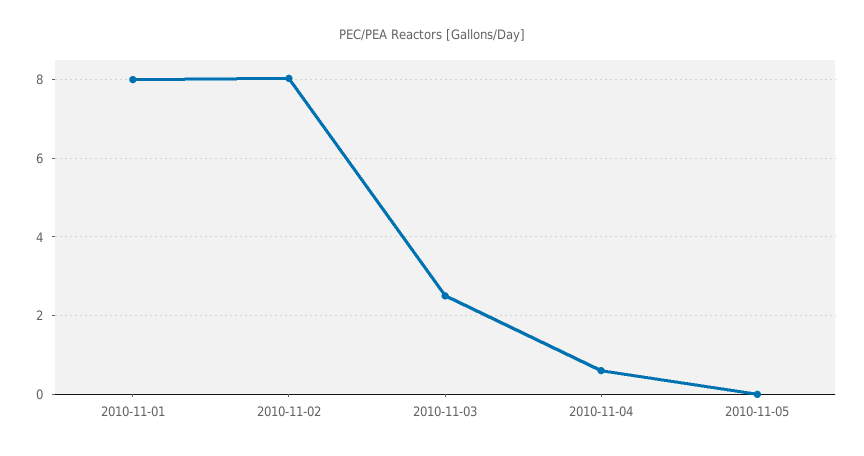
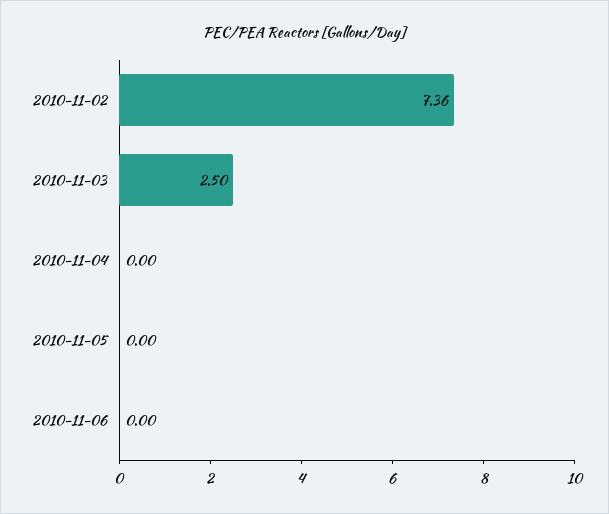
2010-11-01: 8 -> none
2010-11-02: 8 -> 7.36
2010-11-04: 0.6 -> 0
2010-11-06: none -> 0

